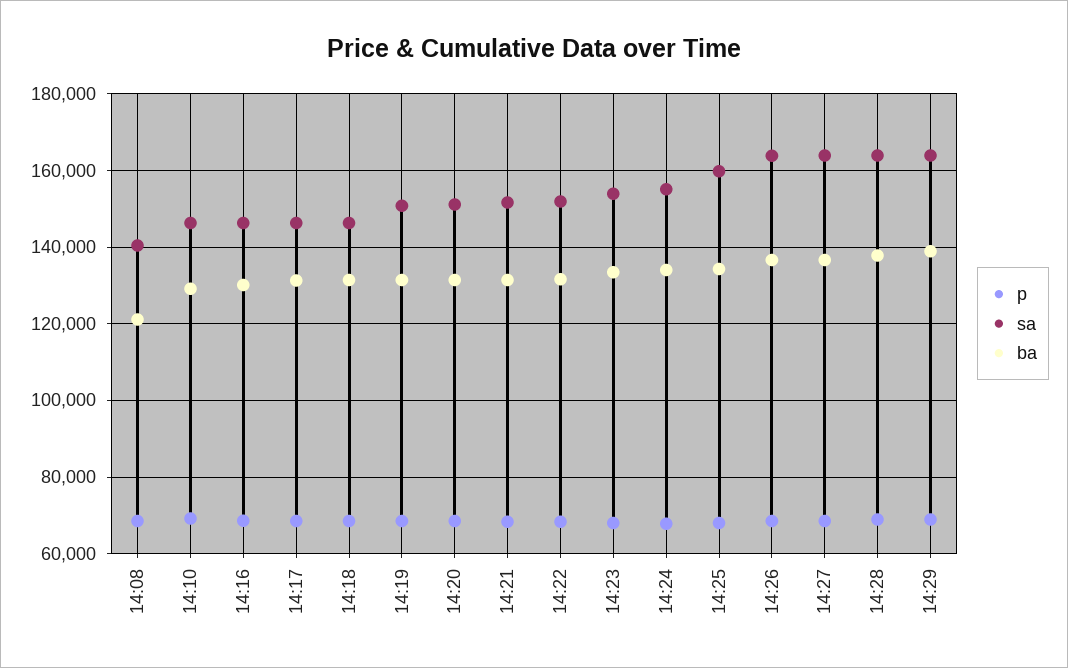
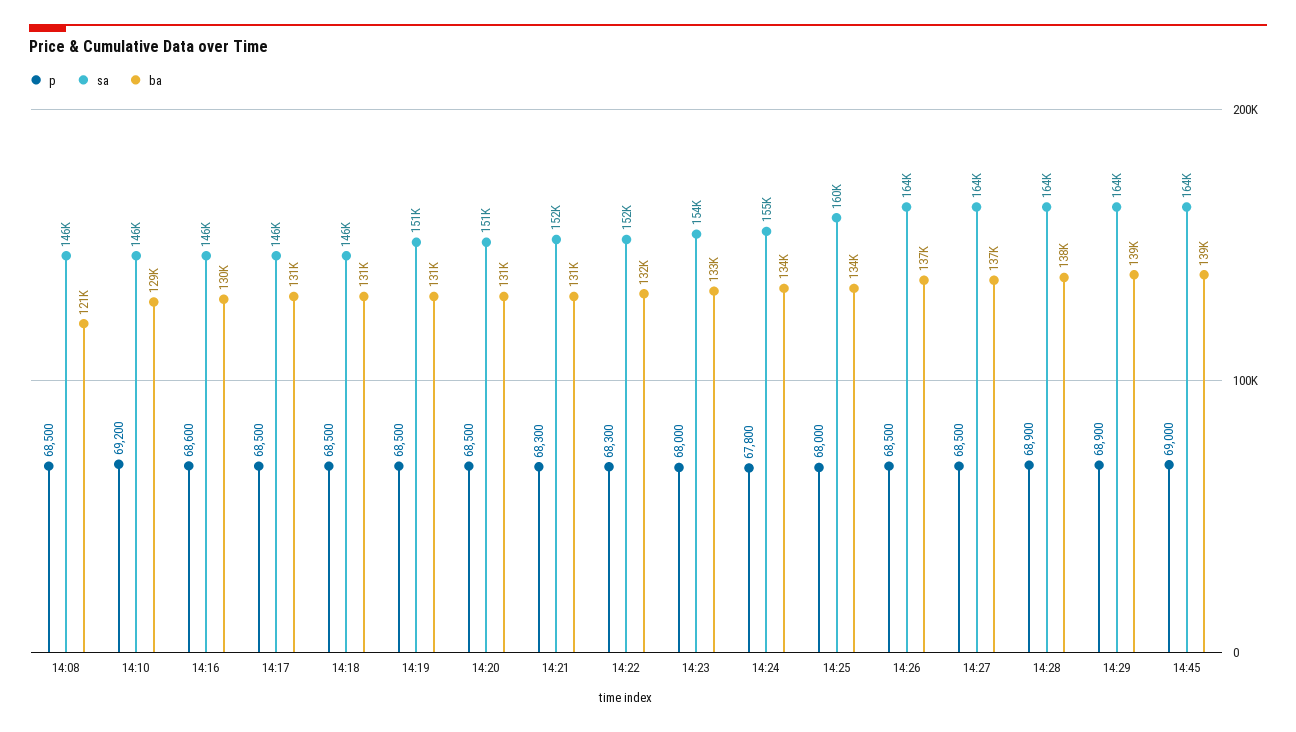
sa, 14:08: 140000 -> 146000
p, 14:45: none -> 69000
sa, 14:45: none -> 164000
ba, 14:45: none -> 139000

